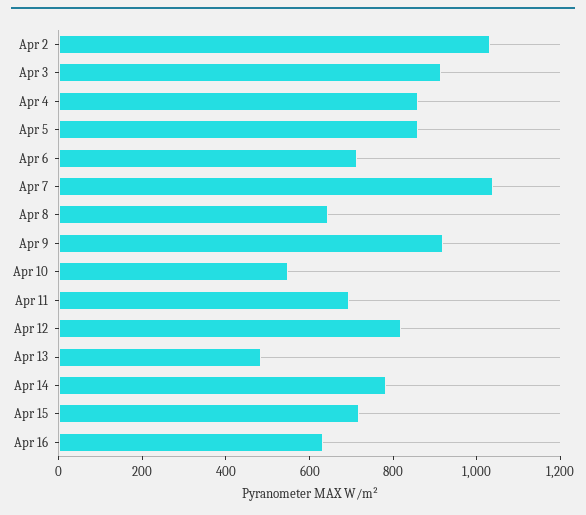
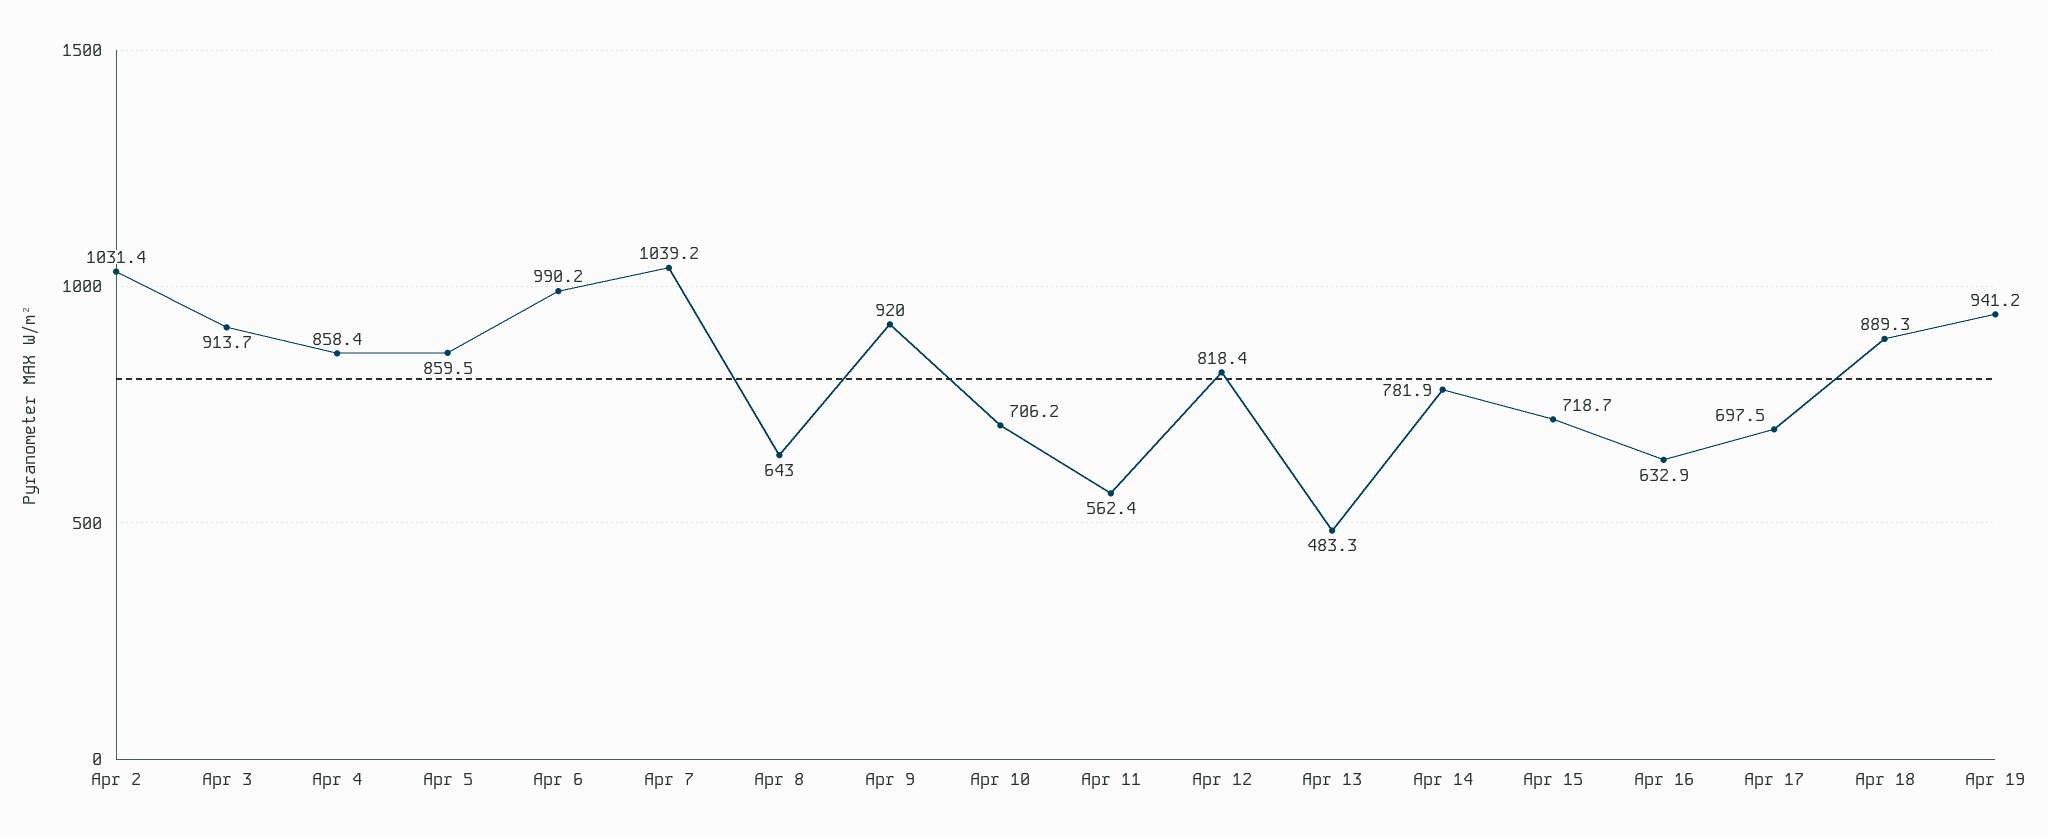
Apr 6: 700 -> 990.2
Apr 10: 550 -> 706.2
Apr 11: 700 -> 562.4
Apr 17: none -> 697.5
Apr 18: none -> 889.3
Apr 19: none -> 941.2

